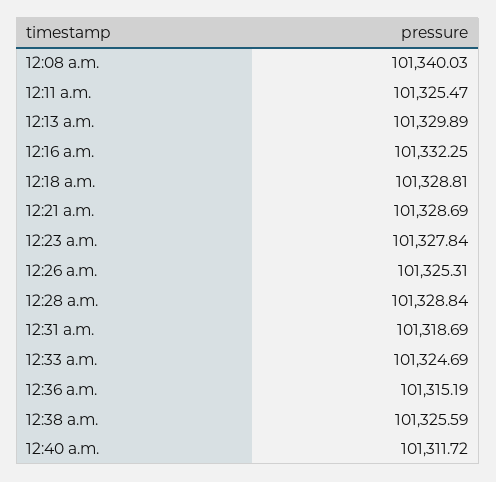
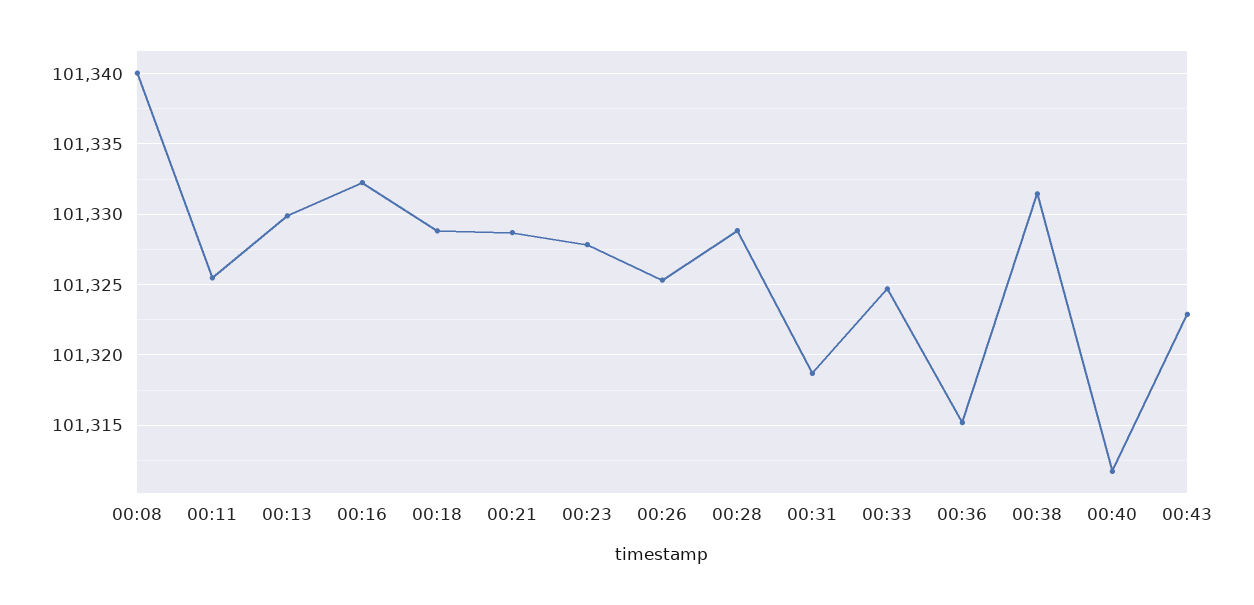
12:38 a.m.: 101325.59 -> 101331.5
00:43: none -> 101323

